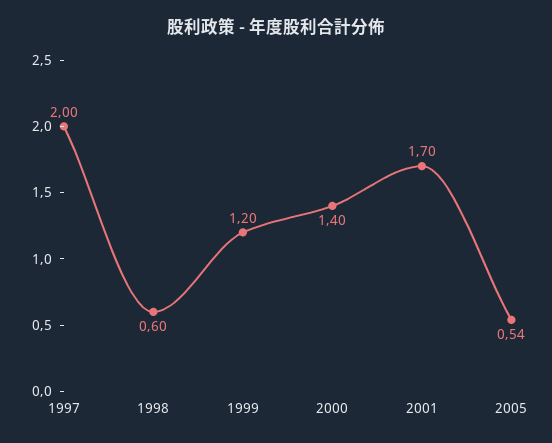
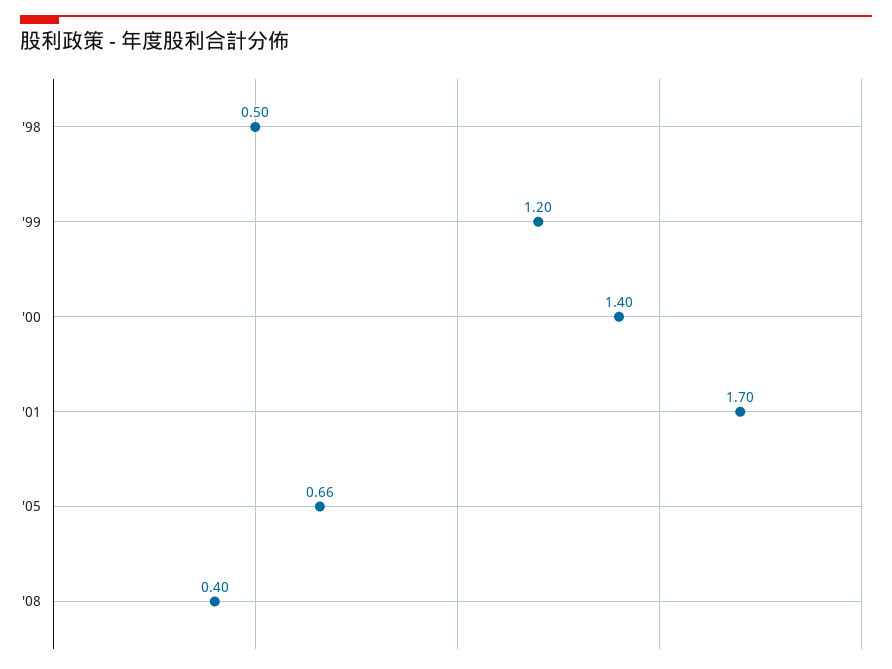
1997: 2 -> none
1998: 0.6 -> 0.5
2005: 0.54 -> 0.66
'08: none -> 0.4

